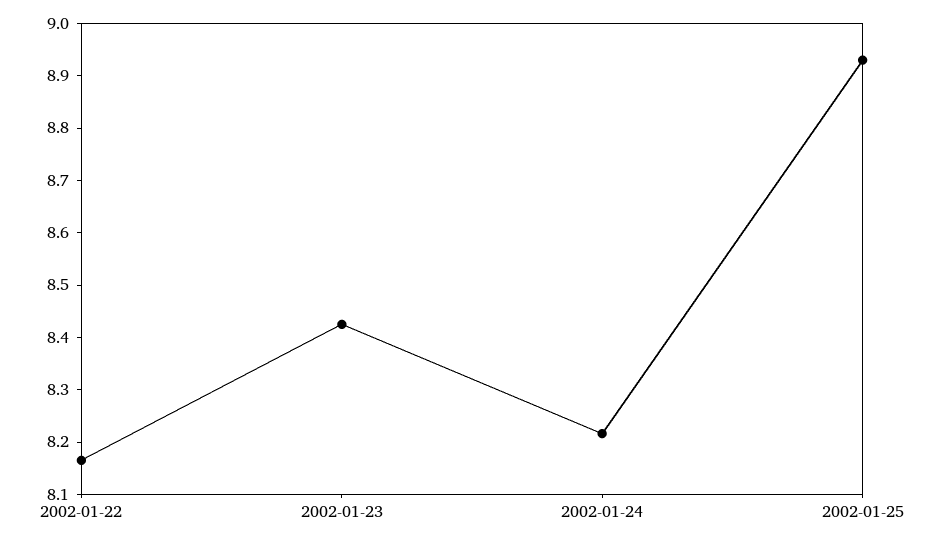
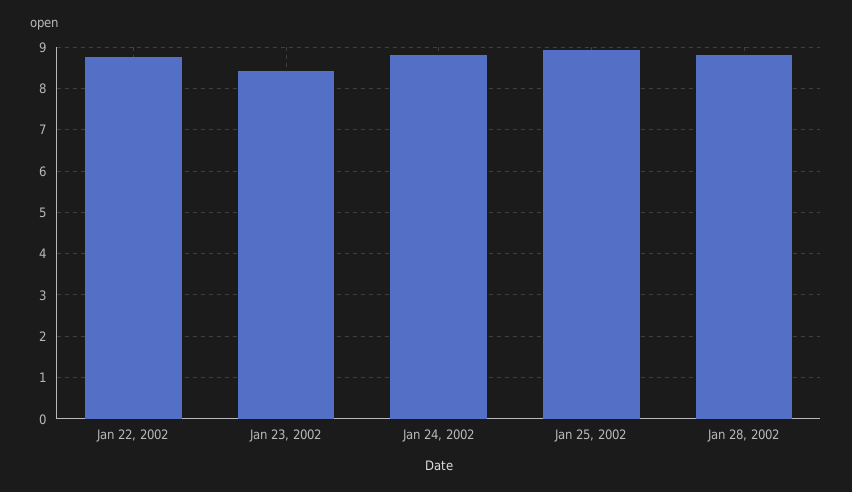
2002-01-22: 8.16 -> 8.8
2002-01-24: 8.22 -> 8.8
Jan 28, 2002: none -> 8.8

